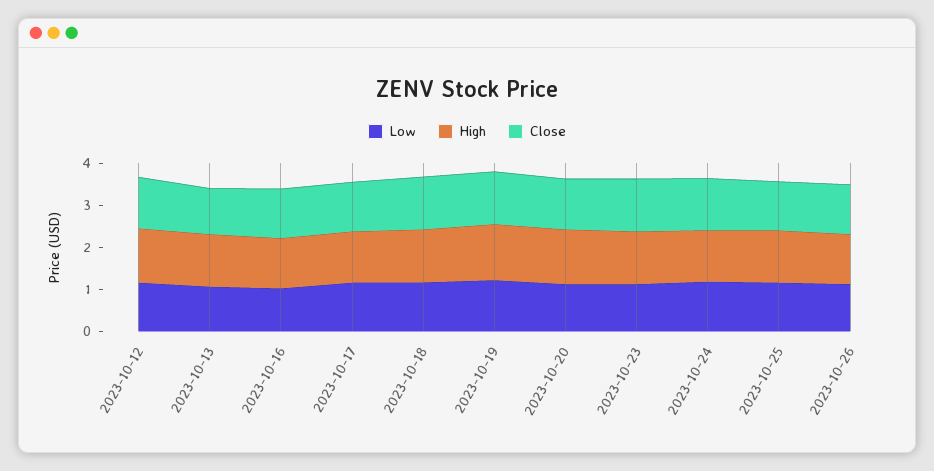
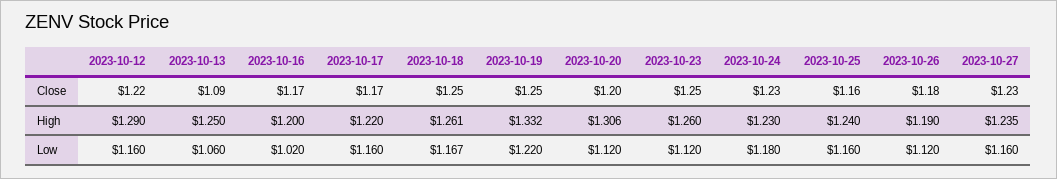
Close, 2023-10-27: none -> 1.23
High, 2023-10-27: none -> 1.235
Low, 2023-10-27: none -> 1.16

